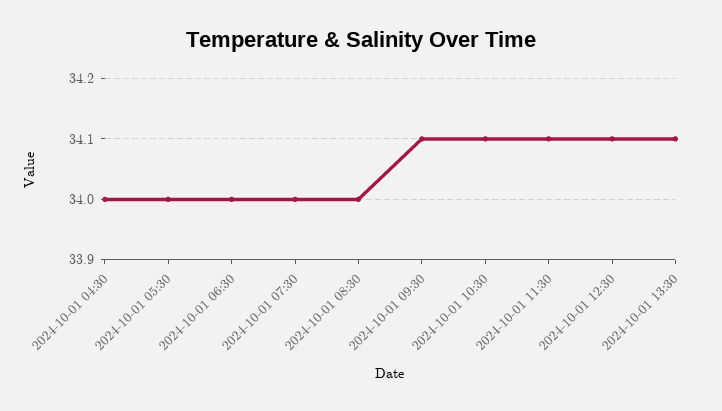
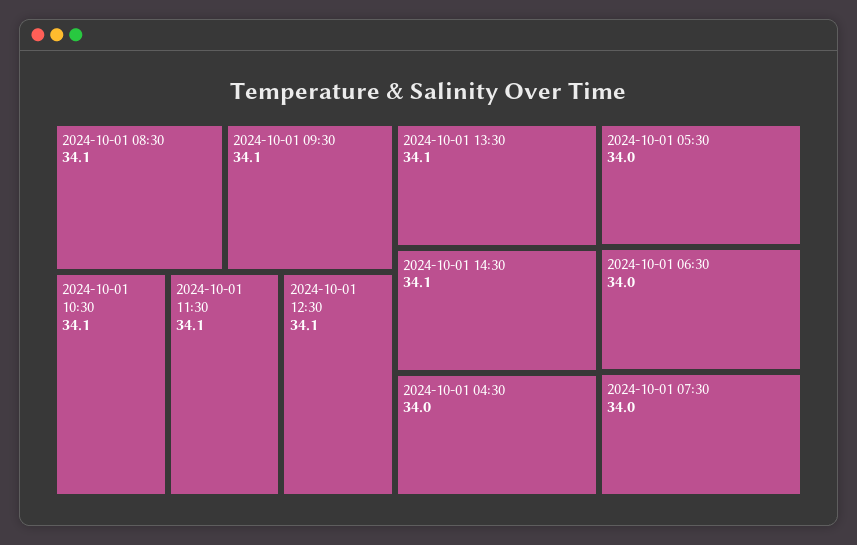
2024-10-01 08:30: 34 -> 34.1
2024-10-01 14:30: none -> 34.1

